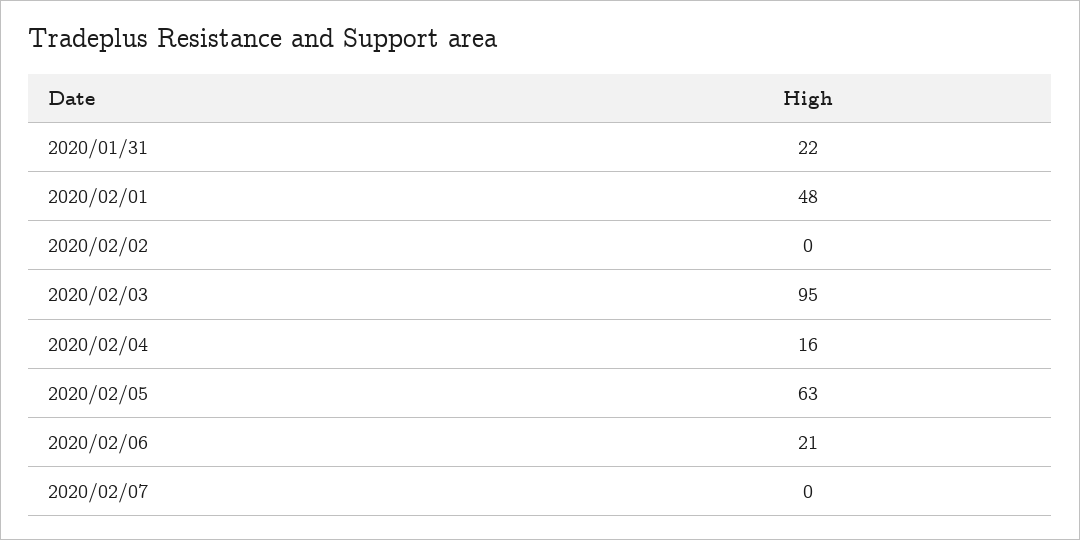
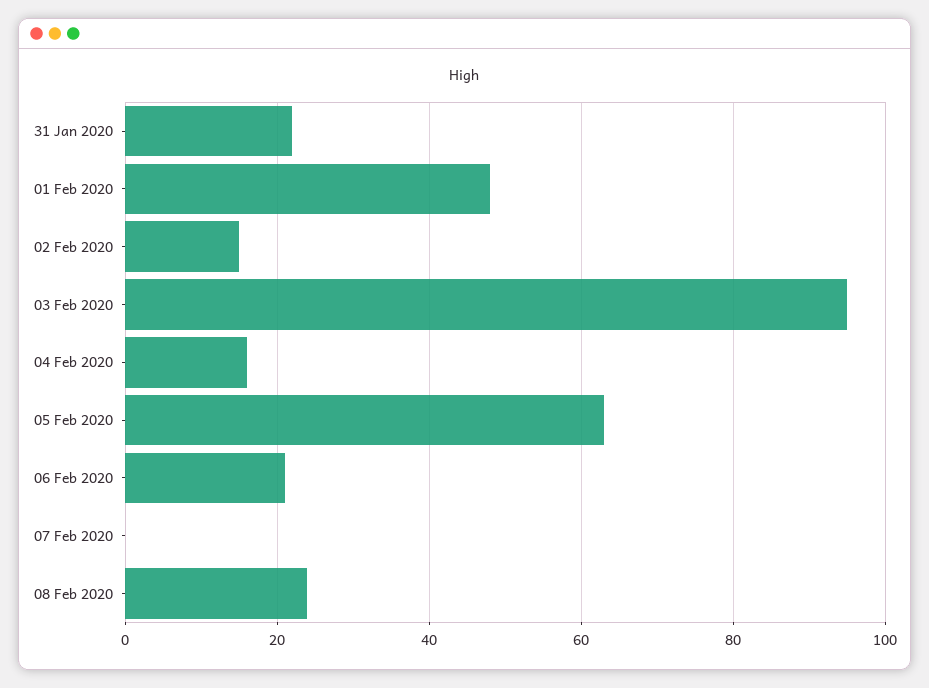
2020/02/02: 0 -> 15
08 Feb 2020: none -> 25

